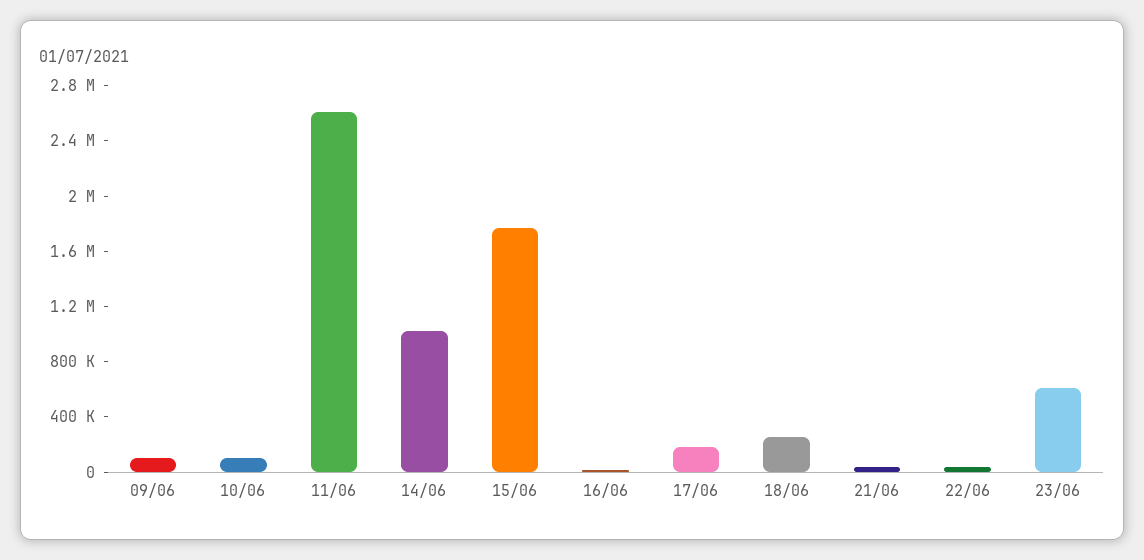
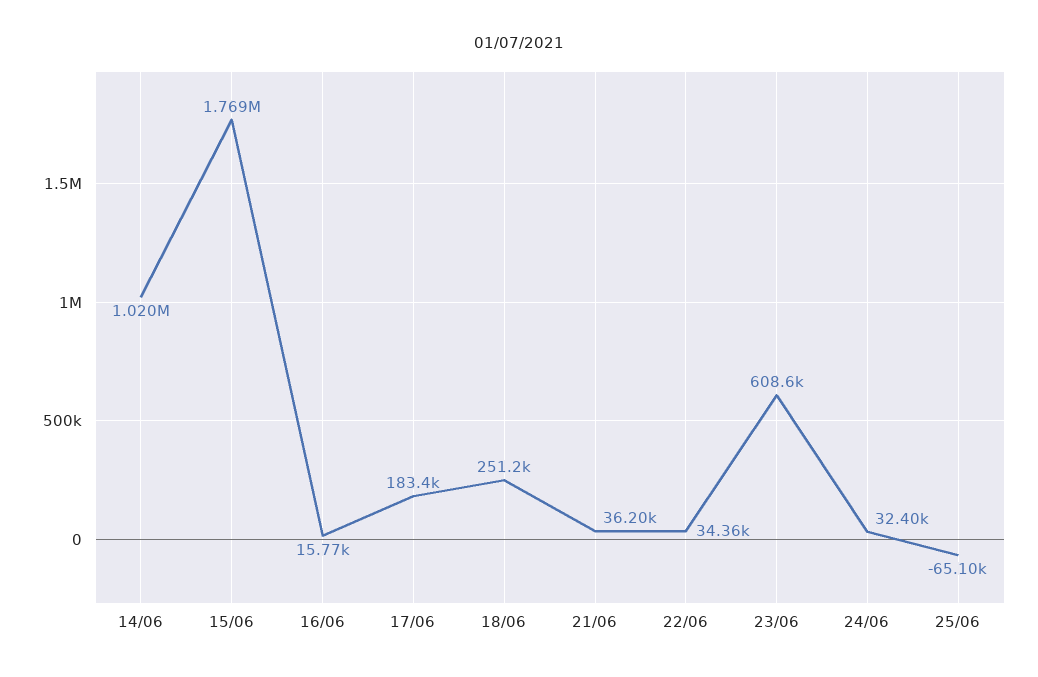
09/06: 100000 -> none
10/06: 100000 -> none
11/06: 2600000 -> none
24/06: none -> 32400
25/06: none -> -65100

